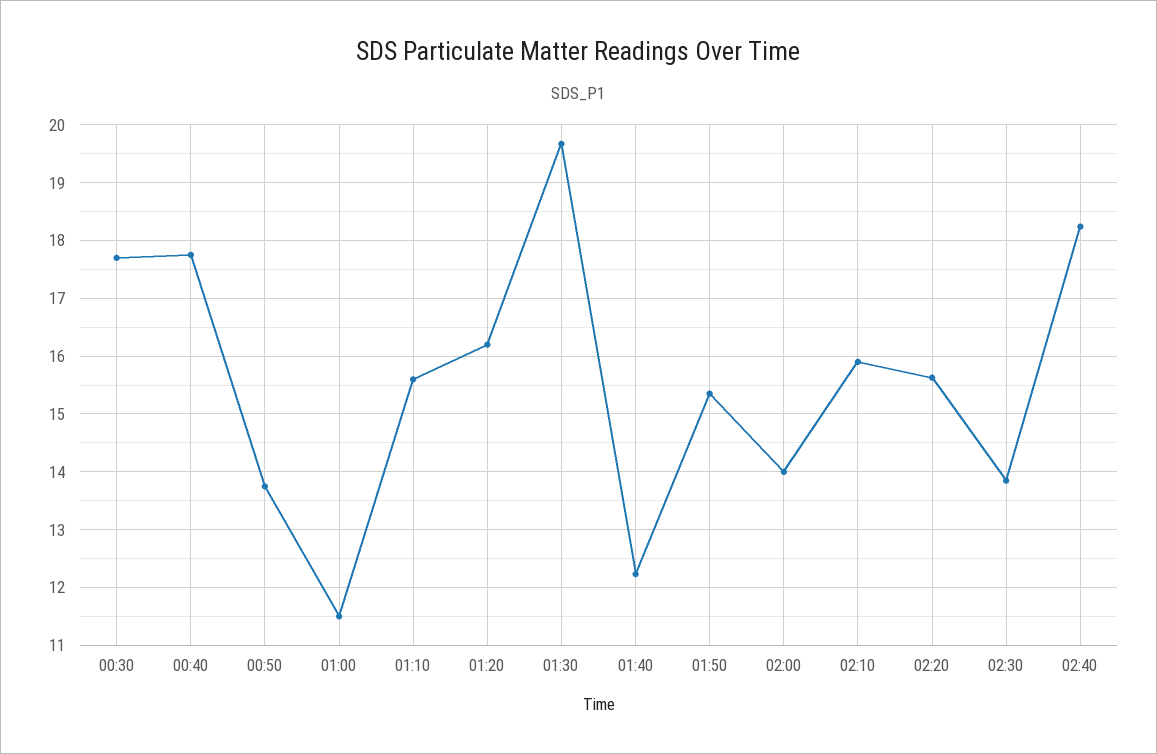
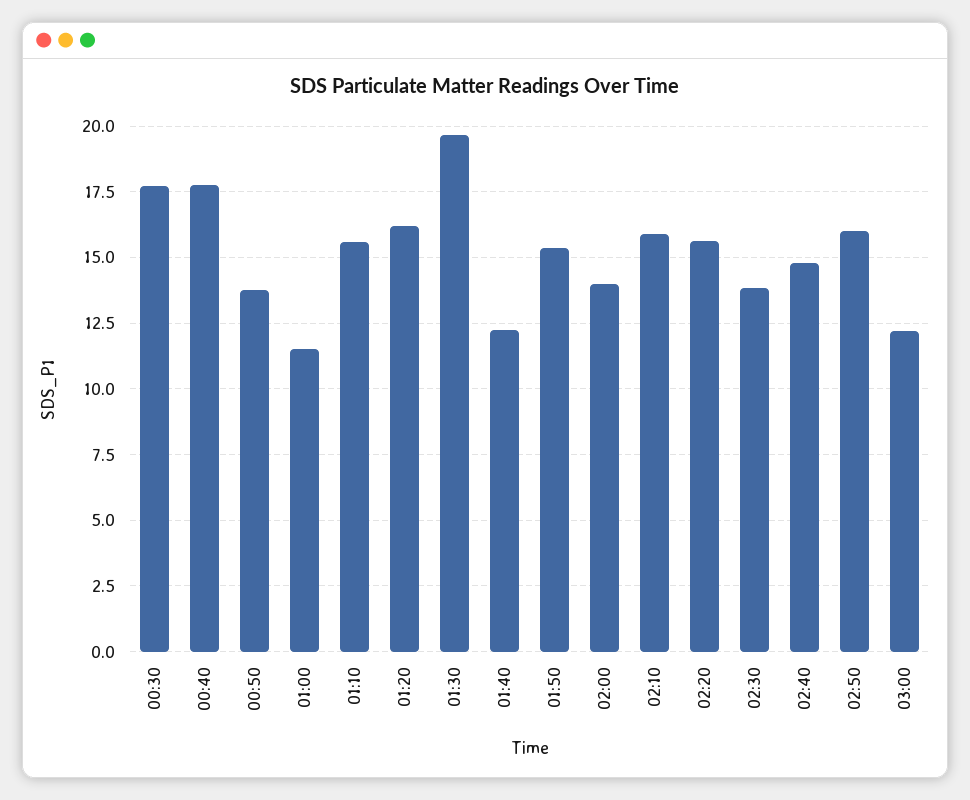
02:40: 18.2 -> 14.75
02:50: none -> 16
03:00: none -> 12.25

